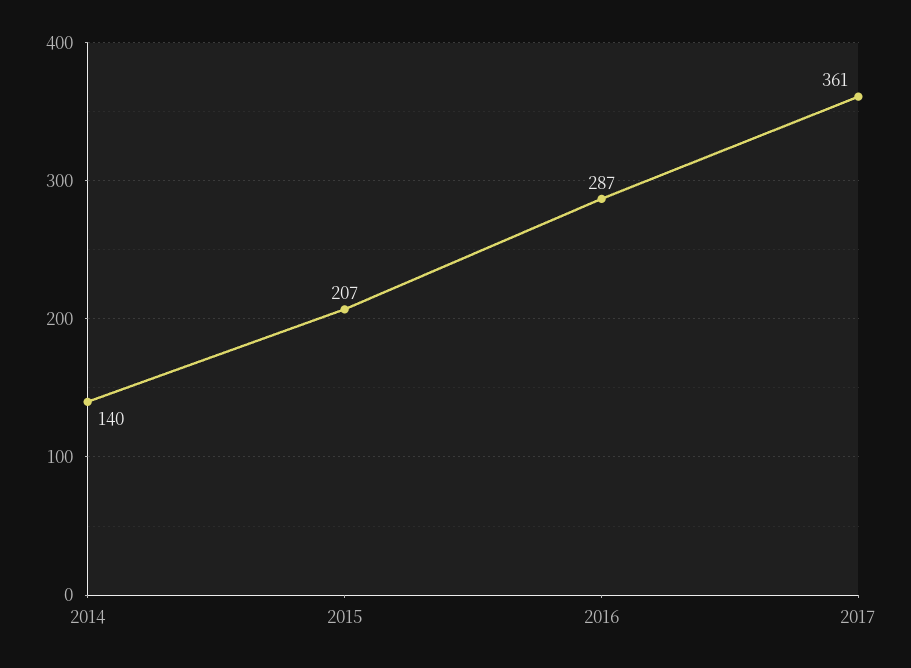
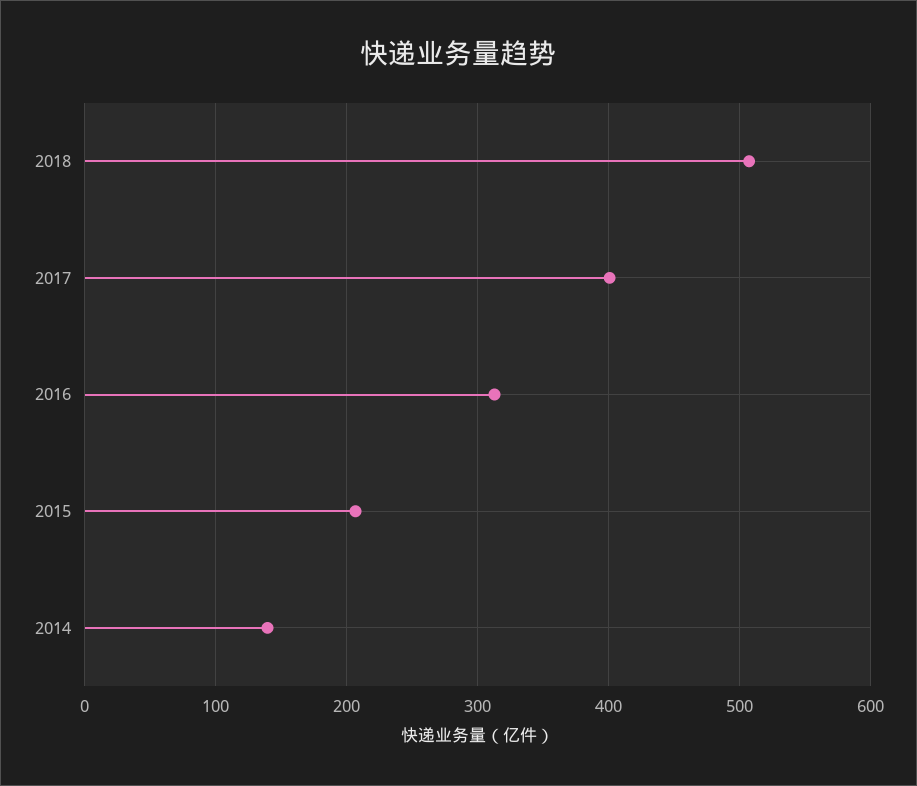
2016: 287 -> 310
2017: 361 -> 400
2018: none -> 510

